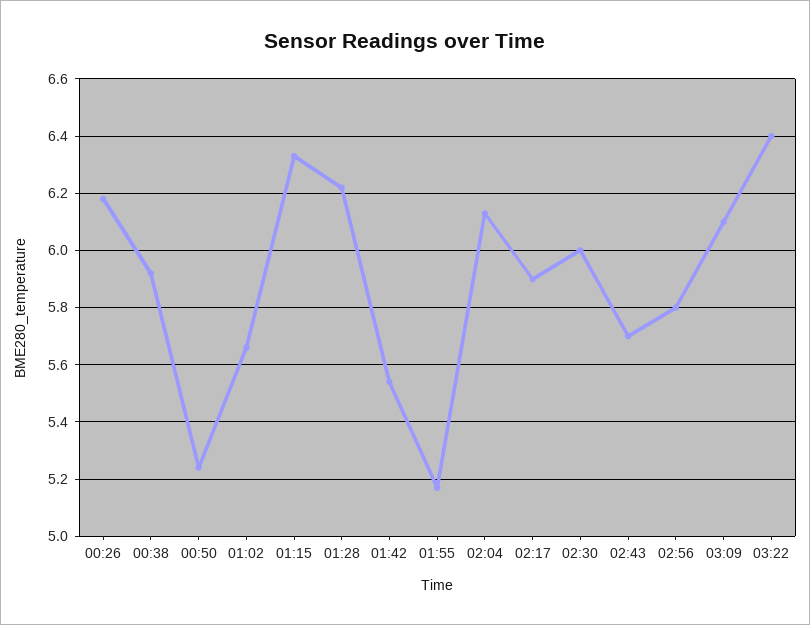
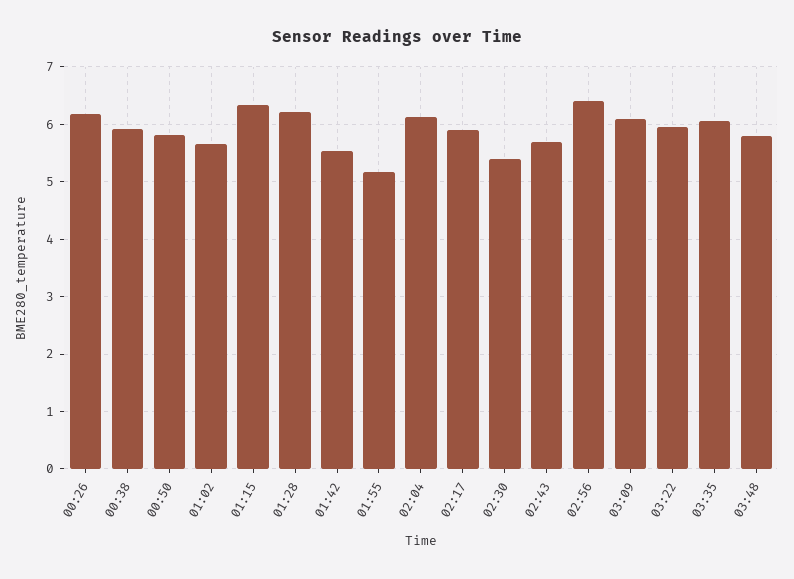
00:50: 5.25 -> 5.8
02:30: 6 -> 5.4
02:56: 5.8 -> 6.4
03:22: 6.4 -> 6
03:35: none -> 6
03:48: none -> 5.8

